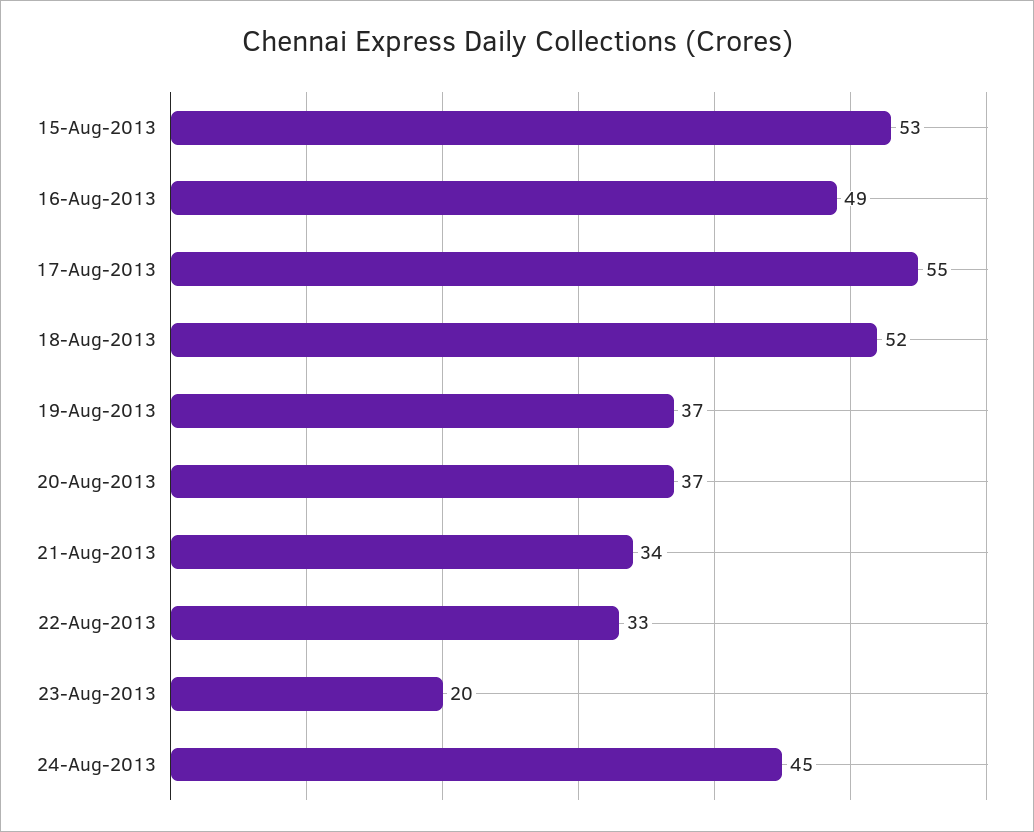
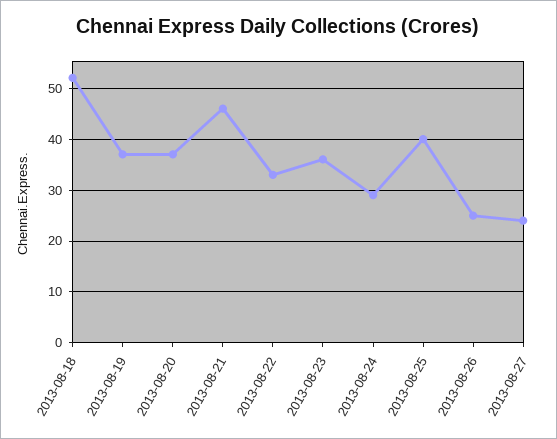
15-Aug-2013: 53 -> none
16-Aug-2013: 49 -> none
17-Aug-2013: 55 -> none
21-Aug-2013: 34 -> 45
23-Aug-2013: 20 -> 35
24-Aug-2013: 45 -> 30
2013-08-25: none -> 40
2013-08-26: none -> 25
2013-08-27: none -> 25

